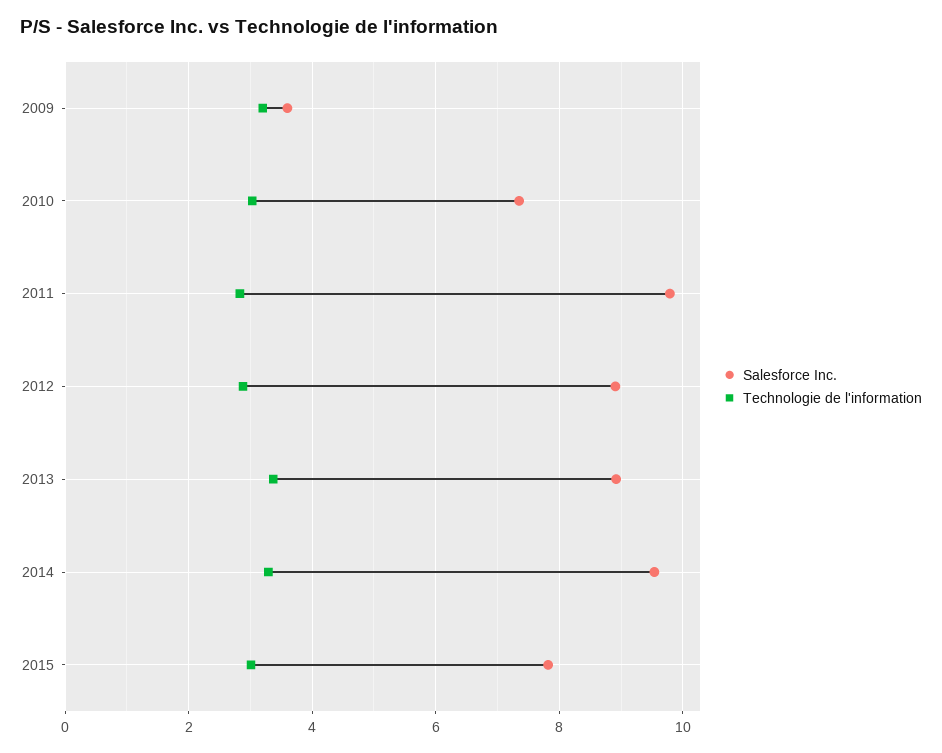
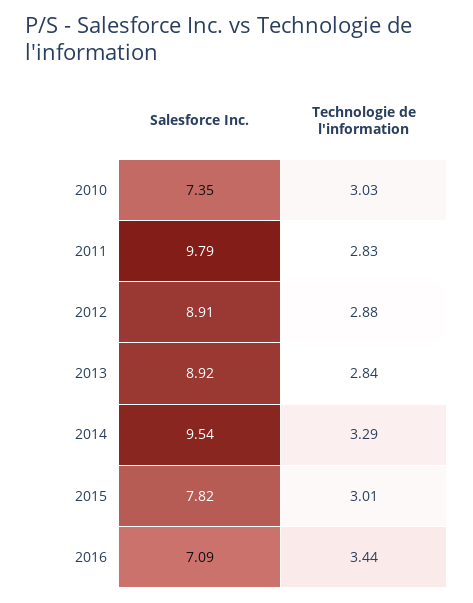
Salesforce Inc., 2009: 3.6 -> none
Technologie de l'information, 2009: 3.2 -> none
Technologie de l'information, 2013: 3.4 -> 2.84
Salesforce Inc., 2016: none -> 7.09
Technologie de l'information, 2016: none -> 3.44

